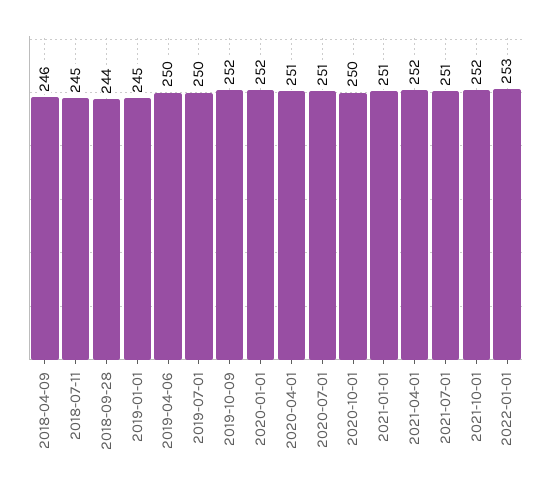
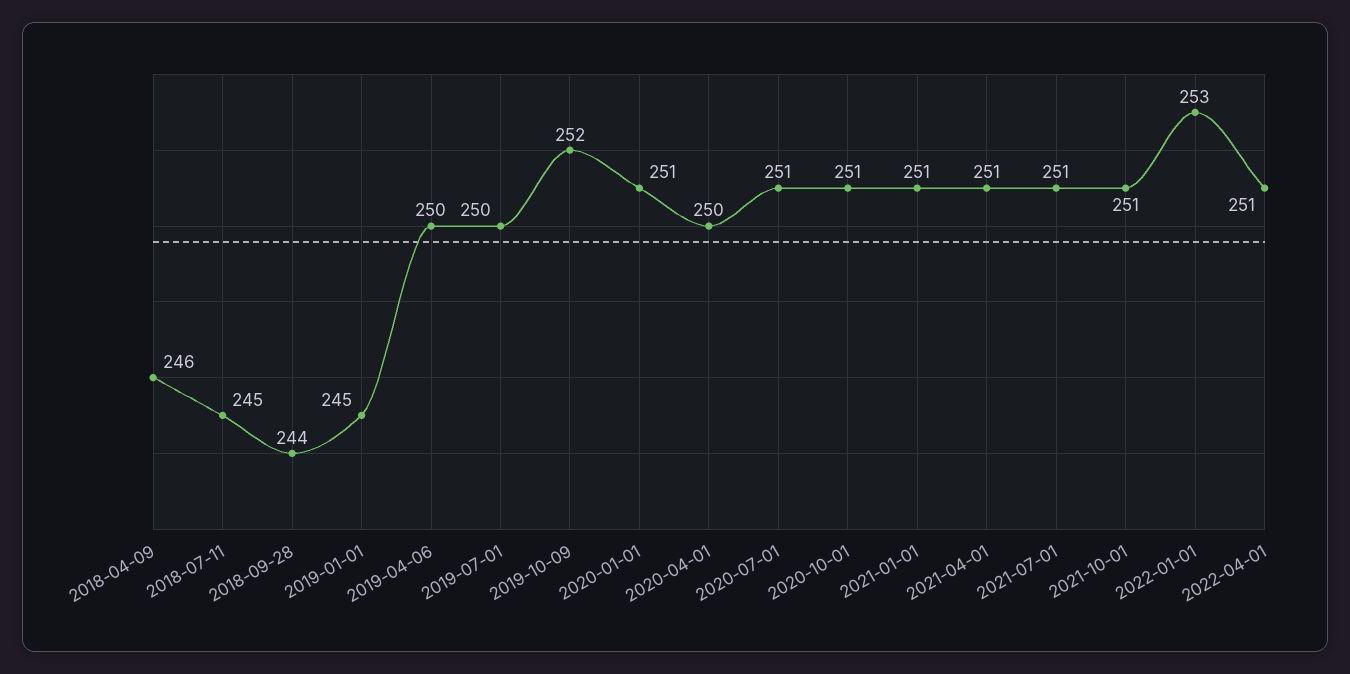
2020-01-01: 252 -> 251
2020-04-01: 251 -> 250
2020-10-01: 250 -> 251
2021-04-01: 252 -> 251
2021-10-01: 252 -> 251
2022-04-01: none -> 251

